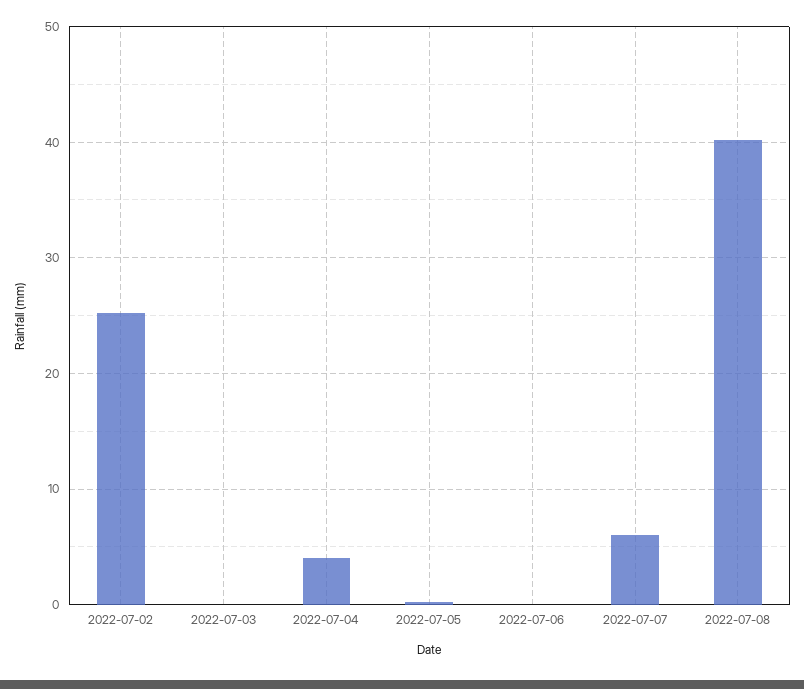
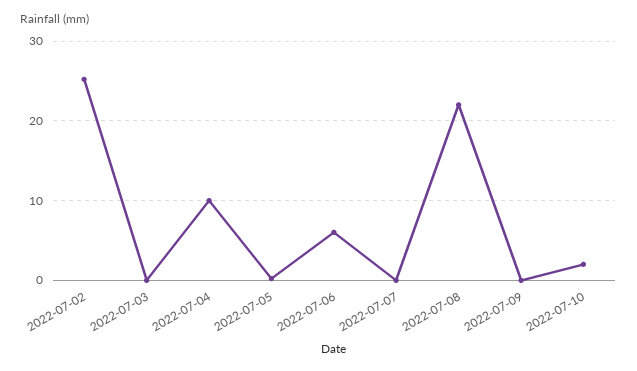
2022-07-04: 4 -> 10
2022-07-06: 0 -> 6
2022-07-07: 6 -> 0
2022-07-08: 40 -> 22
2022-07-09: none -> 0
2022-07-10: none -> 2

